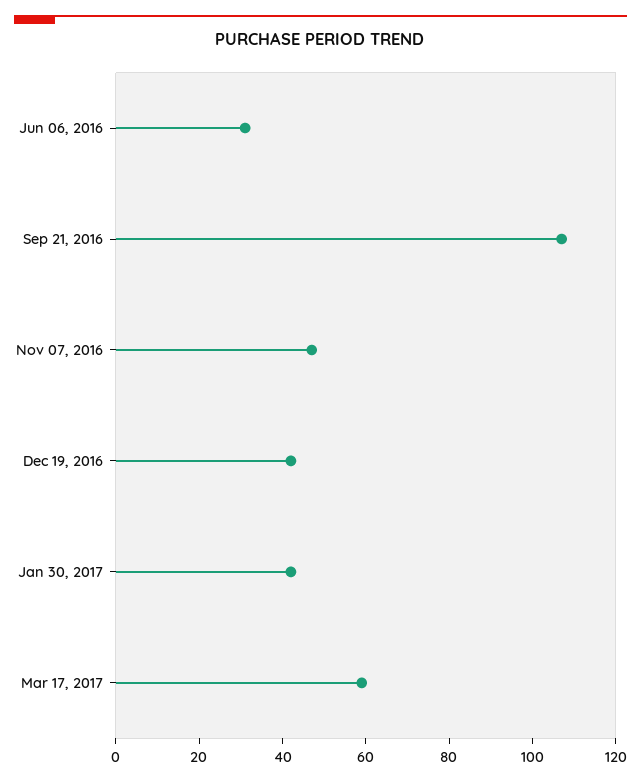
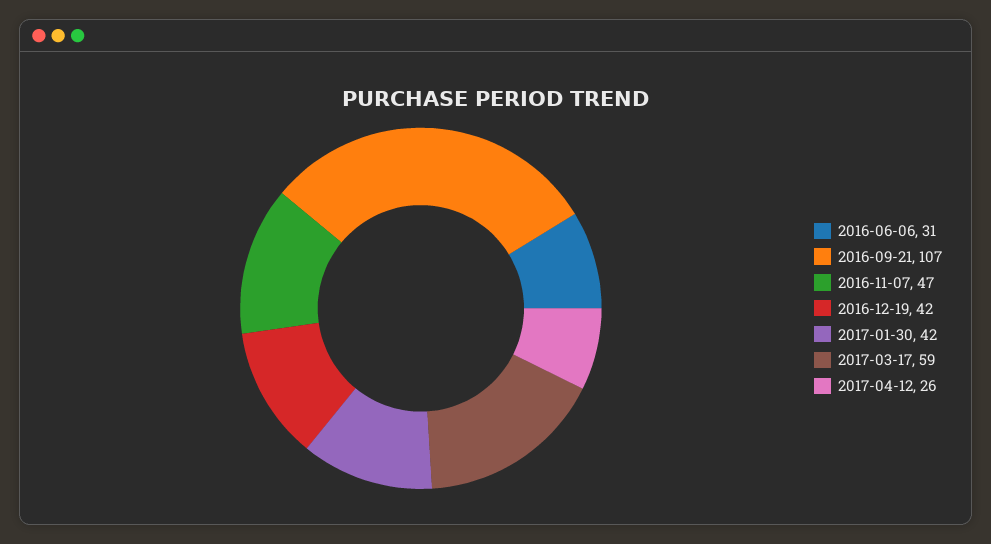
2017-04-12: none -> 26

